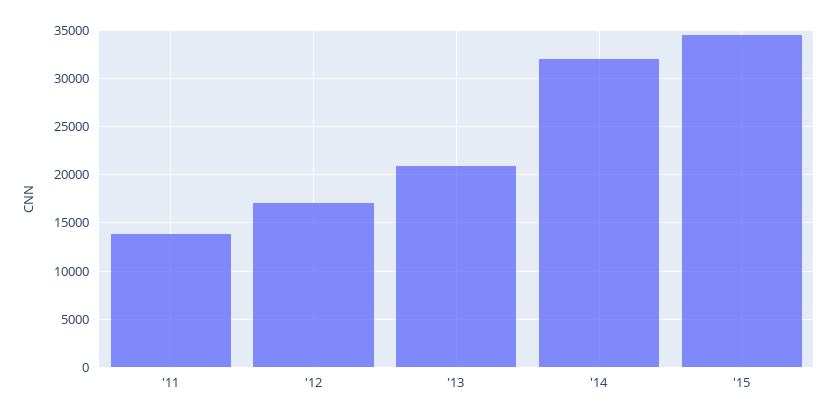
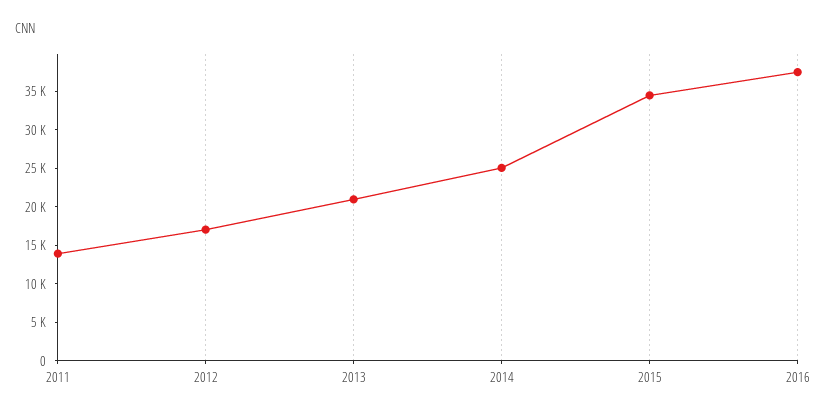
'14: 32000 -> 25000
2016: none -> 37500

